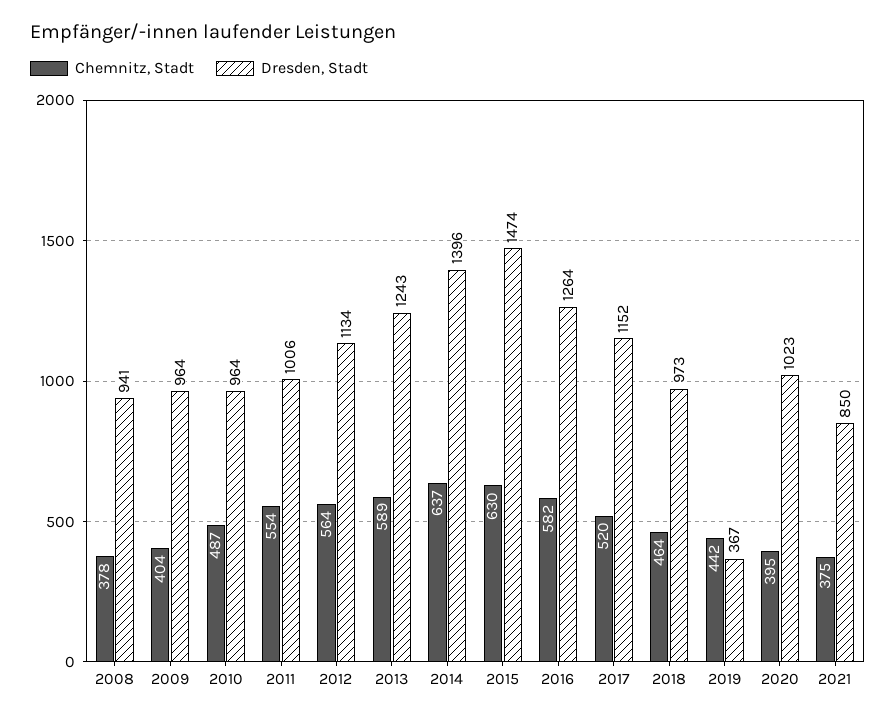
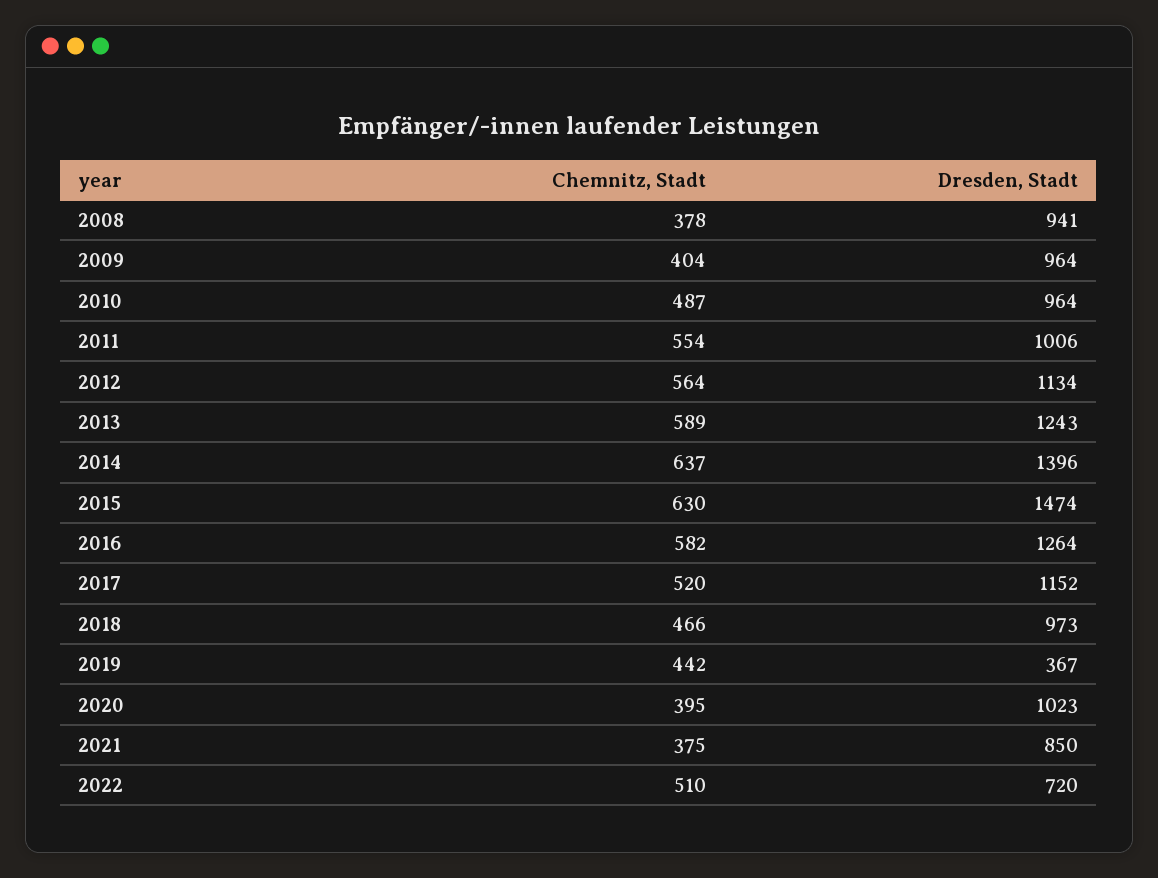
Chemnitz, Stadt, 2018: 464 -> 466
Chemnitz, Stadt, 2022: none -> 510
Dresden, Stadt, 2022: none -> 720

